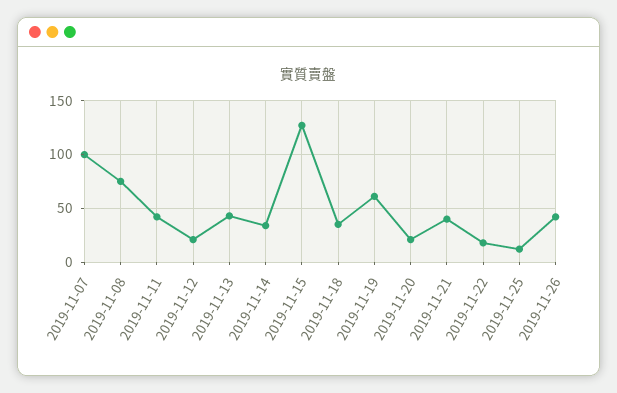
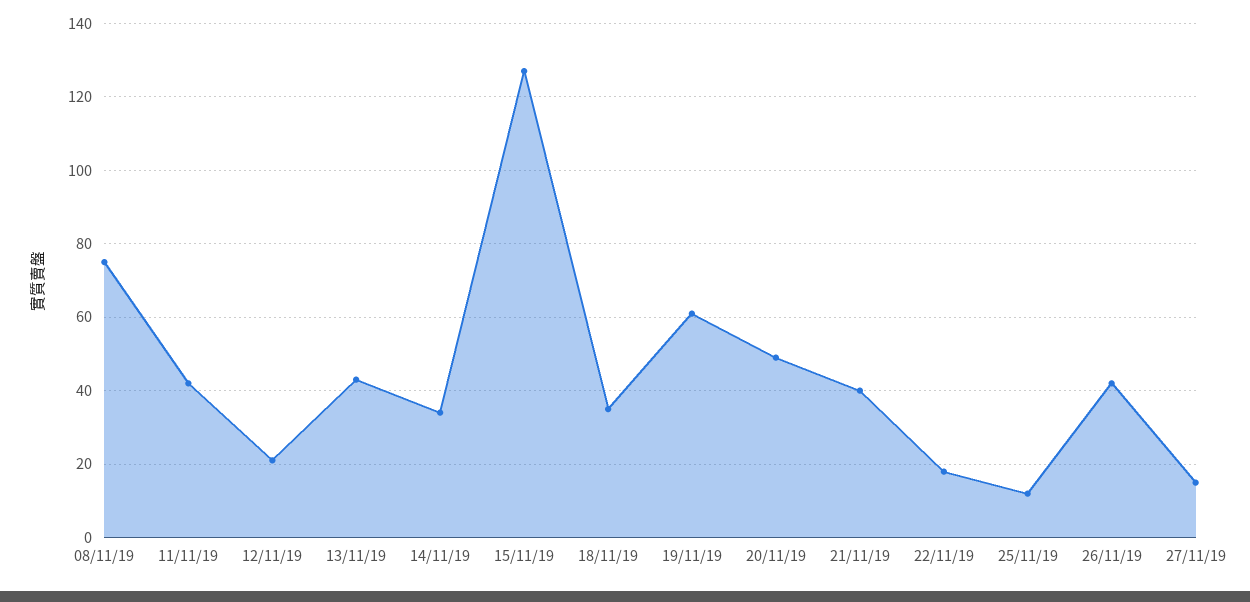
2019-11-07: 100 -> none
2019-11-20: 20 -> 50
27/11/19: none -> 15

